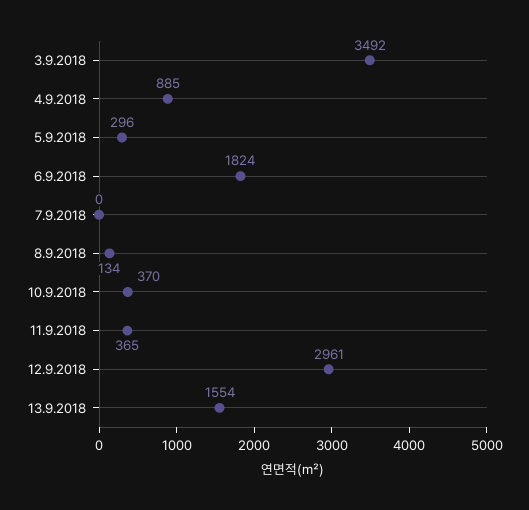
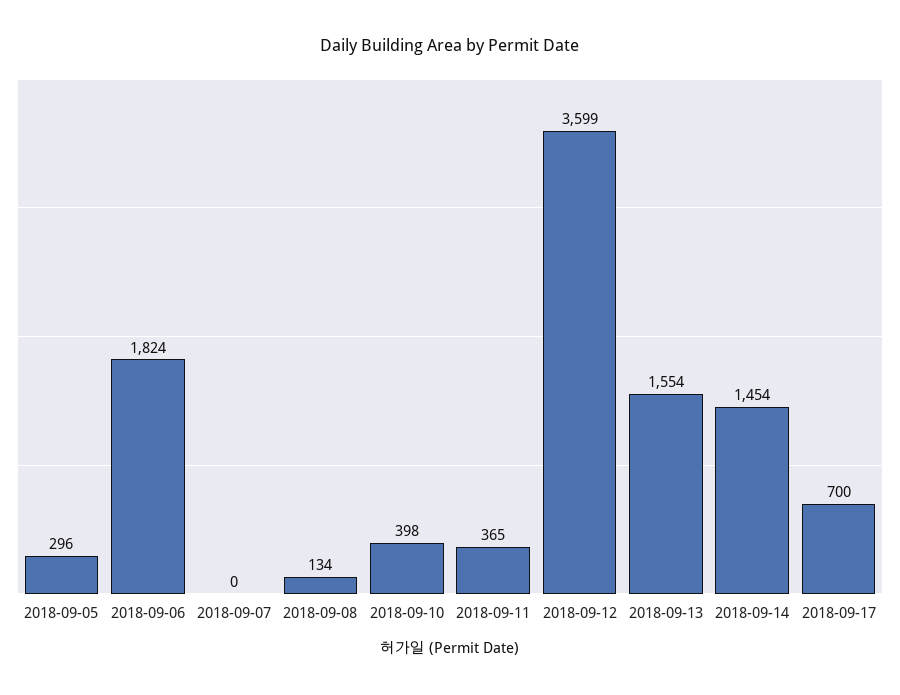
3.9.2018: 3492 -> none
4.9.2018: 885 -> none
10.9.2018: 370 -> 398
12.9.2018: 2961 -> 3599
2018-09-14: none -> 1454
2018-09-17: none -> 700

